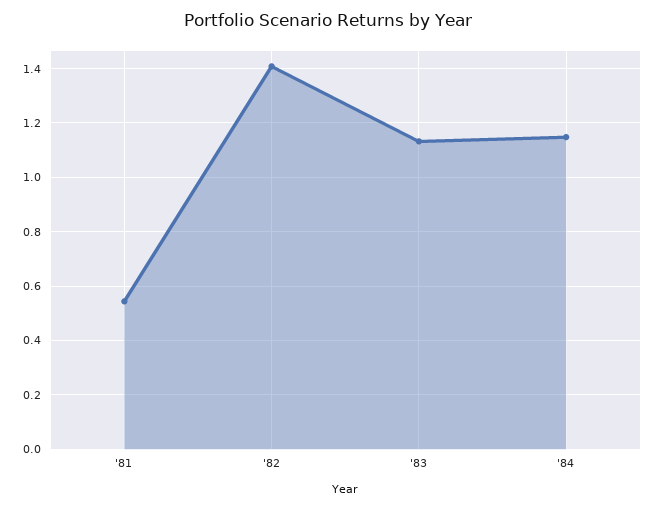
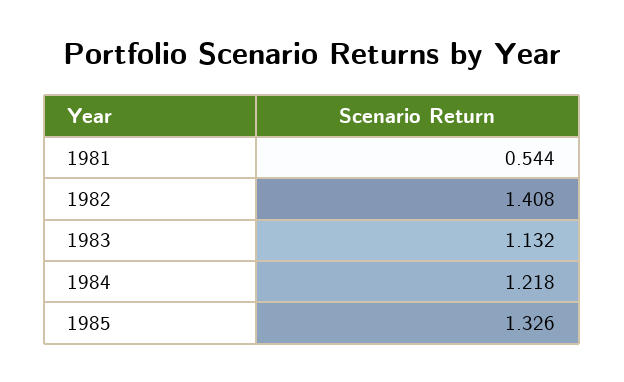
'84: 1.15 -> 1.218
1985: none -> 1.326

